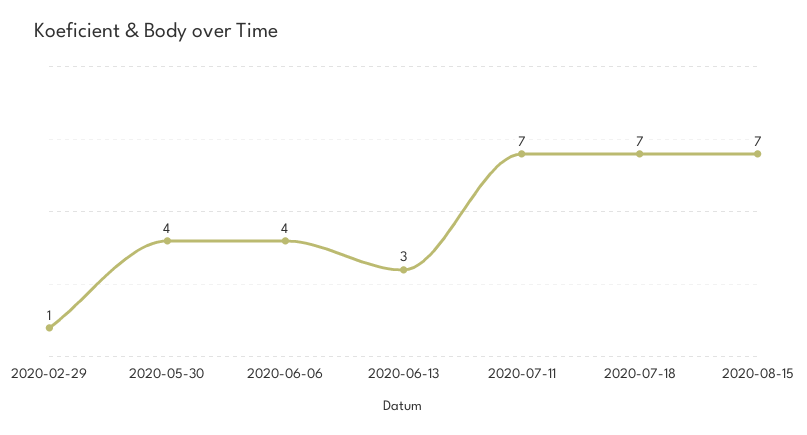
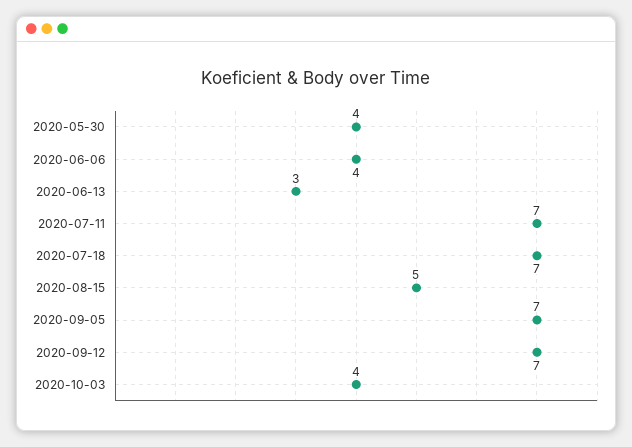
2020-02-29: 1 -> none
2020-08-15: 7 -> 5
2020-09-05: none -> 7
2020-09-12: none -> 7
2020-10-03: none -> 4

